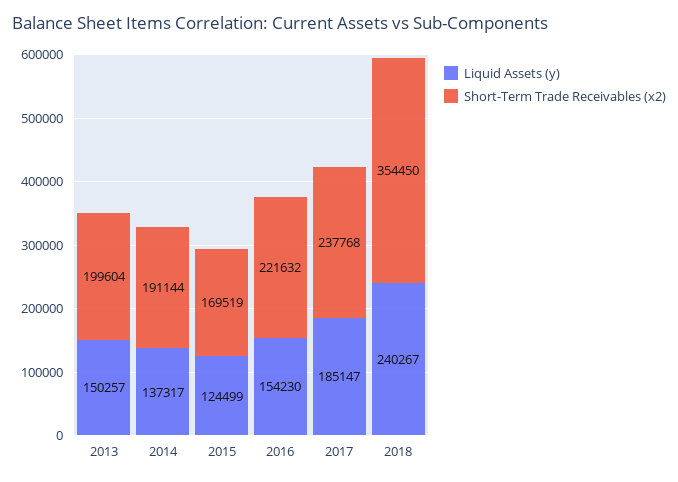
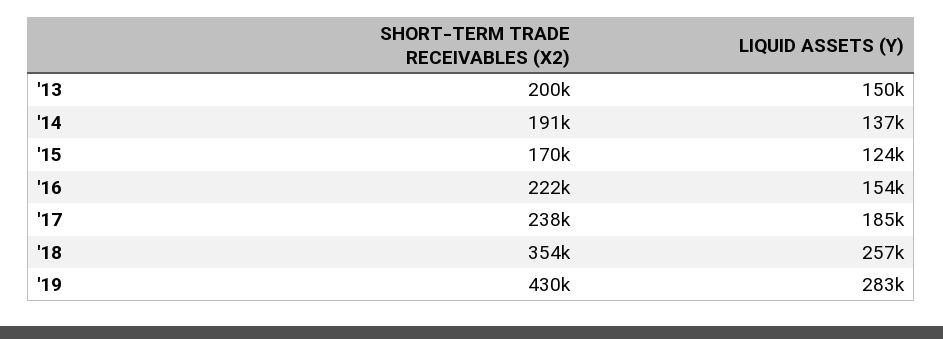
Liquid Assets (y), 2018: 240267 -> 257000
Short-Term Trade Receivables (x2), '19: none -> 430000
Liquid Assets (y), '19: none -> 283000

